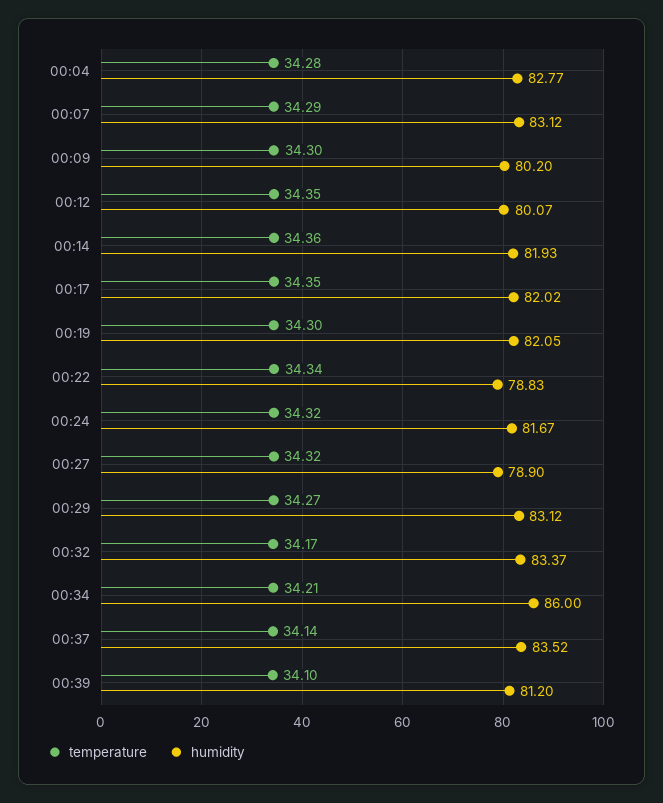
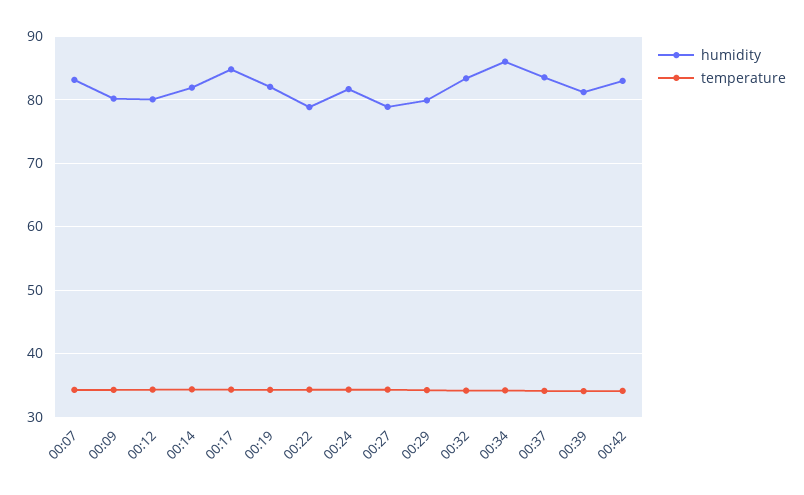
temperature, 00:04: 34.28 -> none
humidity, 00:04: 82.77 -> none
humidity, 00:17: 82.02 -> 85
humidity, 00:29: 83.12 -> 80
humidity, 00:42: none -> 83
temperature, 00:42: none -> 34

